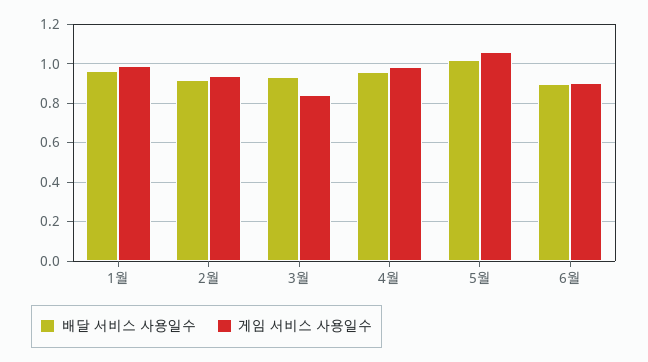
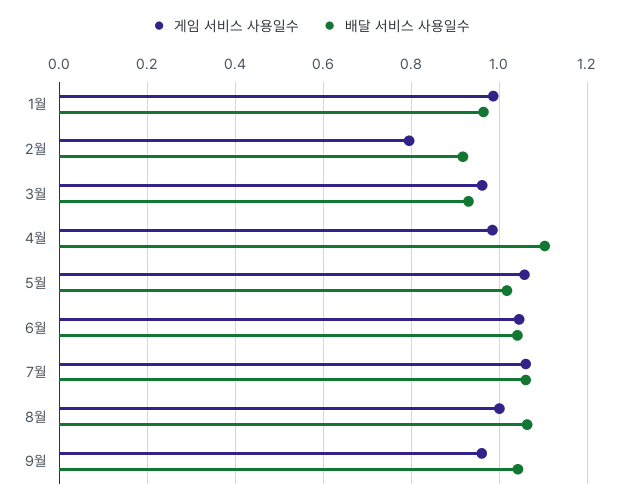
게임 서비스 사용일수, 2월: 0.95 -> 0.8
게임 서비스 사용일수, 3월: 0.85 -> 0.96
배달 서비스 사용일수, 4월: 0.95 -> 1.1
배달 서비스 사용일수, 6월: 0.9 -> 1.04
게임 서비스 사용일수, 6월: 0.9 -> 1.04
게임 서비스 사용일수, 7월: none -> 1.06
배달 서비스 사용일수, 7월: none -> 1.06
게임 서비스 사용일수, 8월: none -> 1
배달 서비스 사용일수, 8월: none -> 1.06
게임 서비스 사용일수, 9월: none -> 0.96
배달 서비스 사용일수, 9월: none -> 1.04

